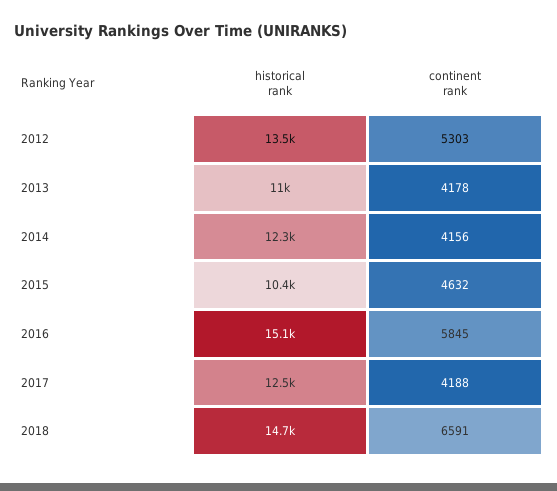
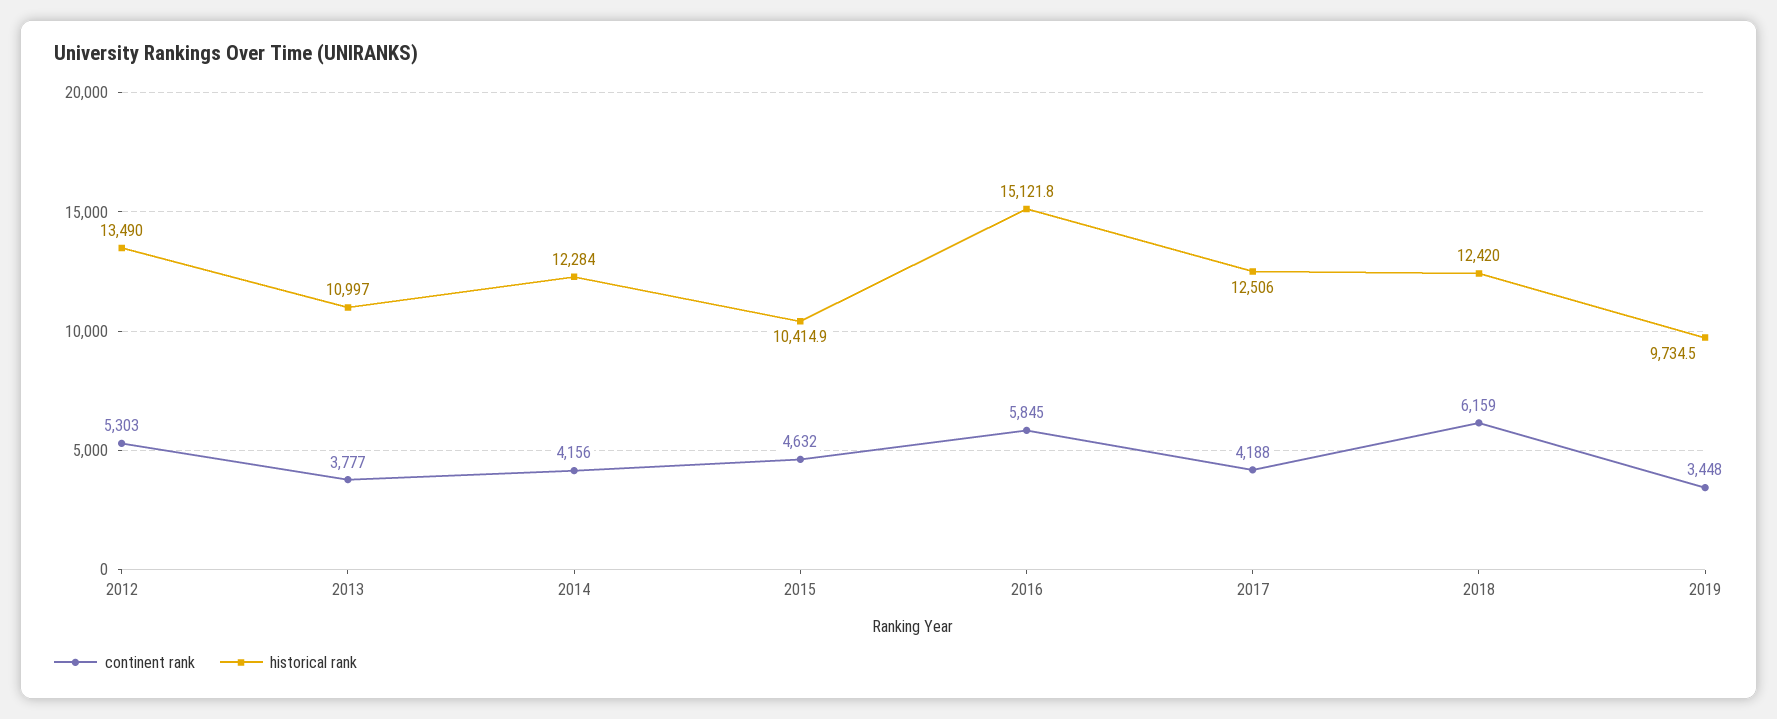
continent rank, 2013: 4178 -> 3777
historical rank, 2018: 14700 -> 12420
continent rank, 2018: 6591 -> 6159
continent rank, 2019: none -> 3448
historical rank, 2019: none -> 9734.5

